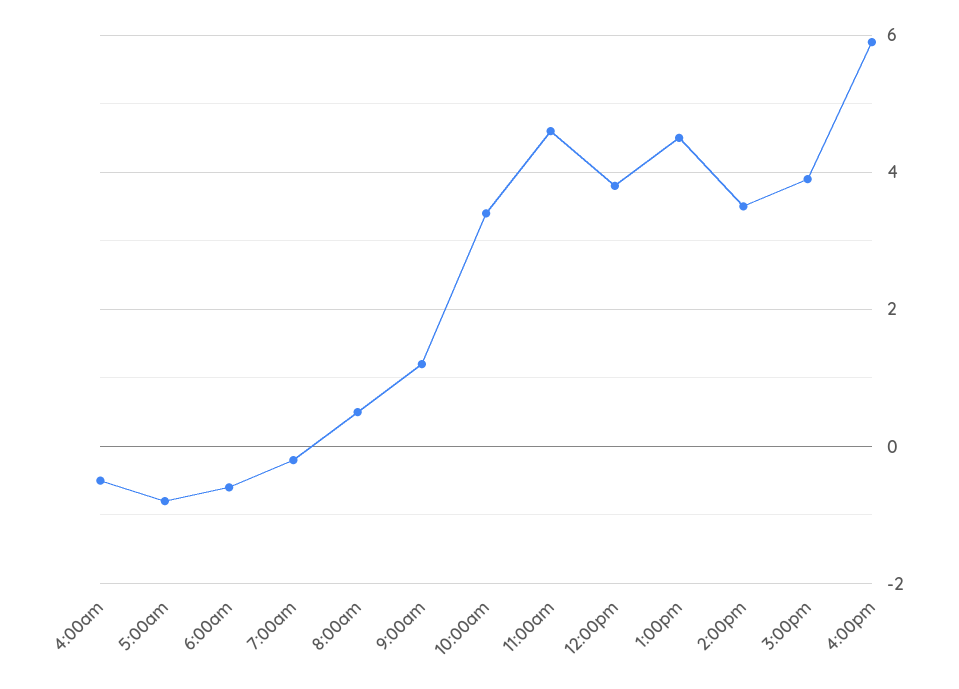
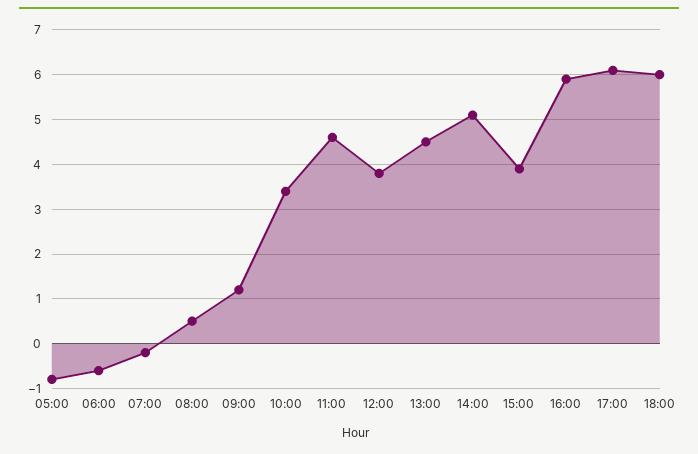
4:00am: -0.5 -> none
2:00pm: 3.5 -> 5
17:00: none -> 6
18:00: none -> 6

